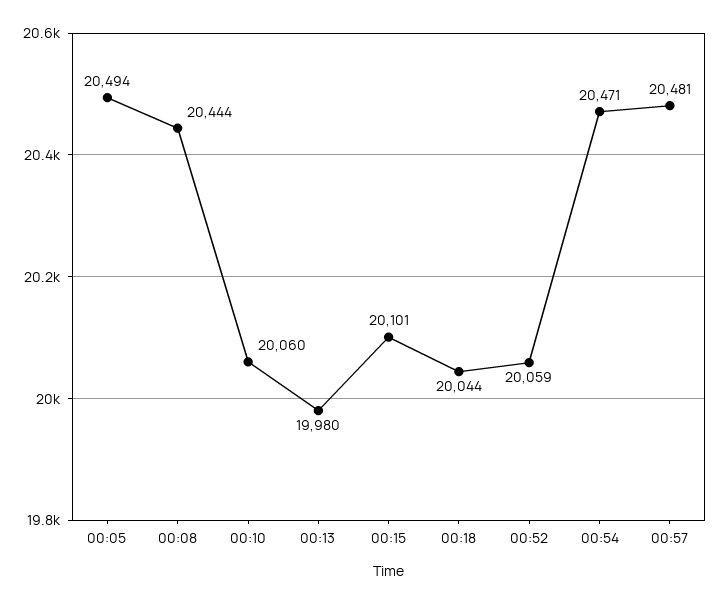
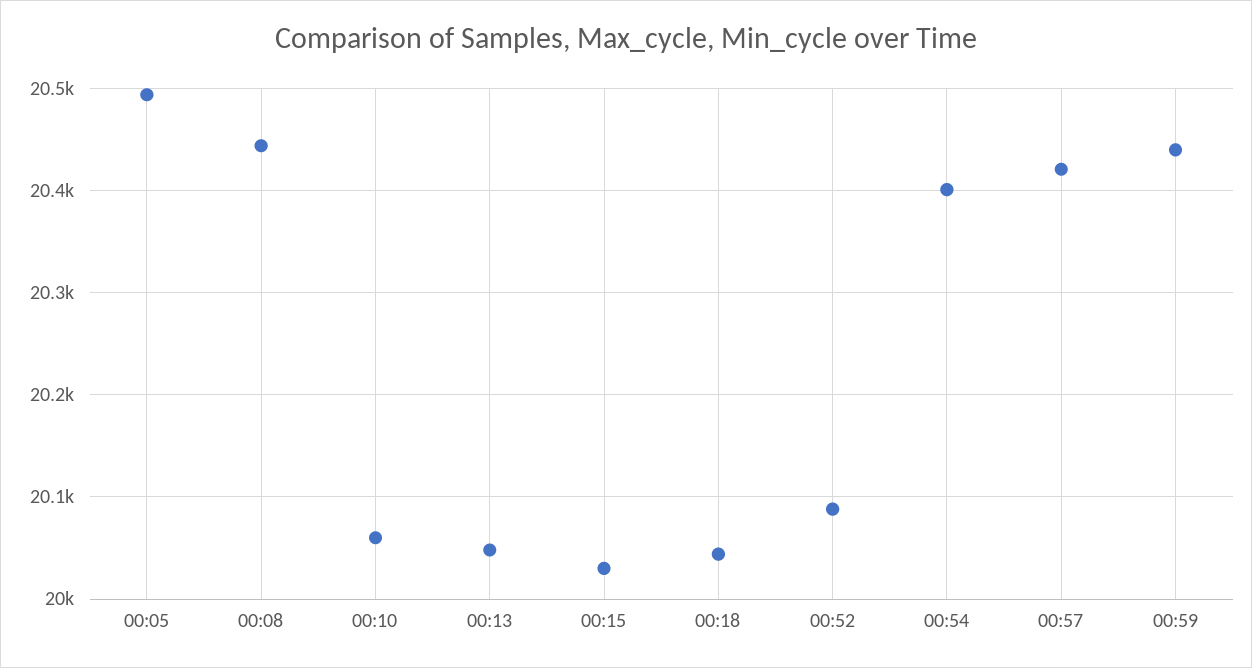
00:13: 19980 -> 20050
00:15: 20101 -> 20030
00:52: 20059 -> 20090
00:54: 20471 -> 20400
00:57: 20481 -> 20420
00:59: none -> 20440

